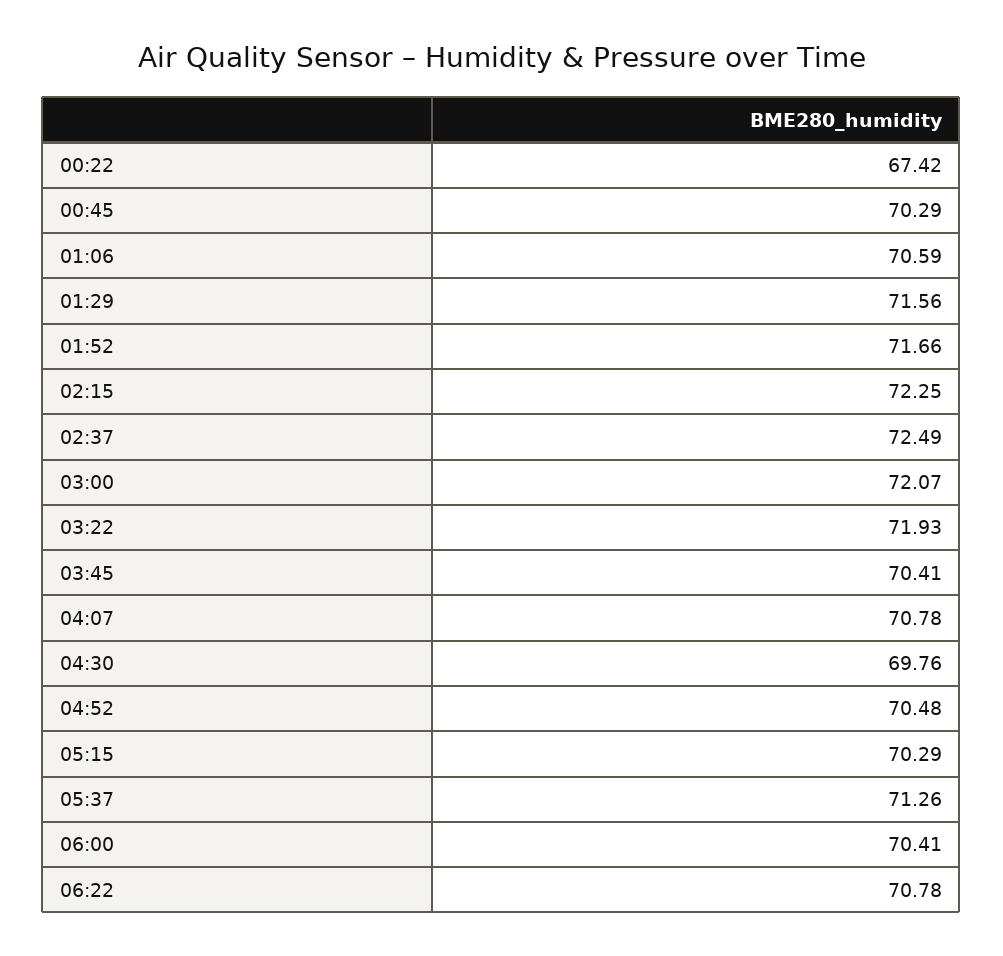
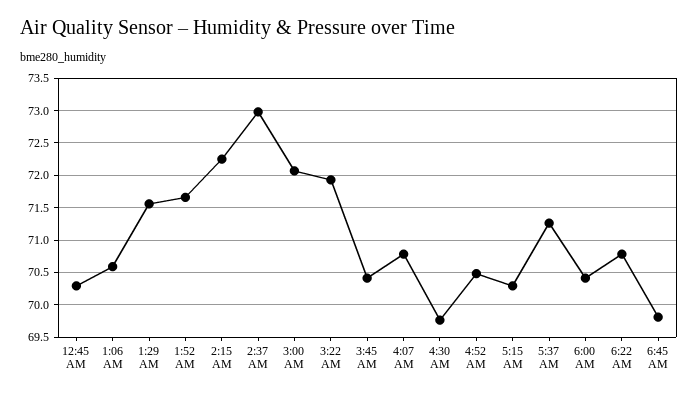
00:22: 67.42 -> none
02:37: 72.49 -> 73
6:45 AM: none -> 69.8

